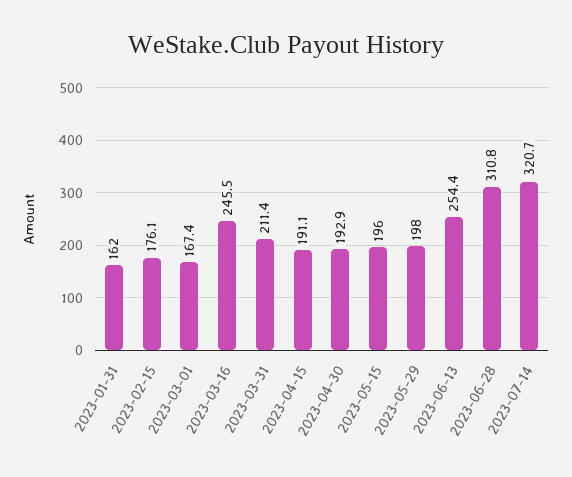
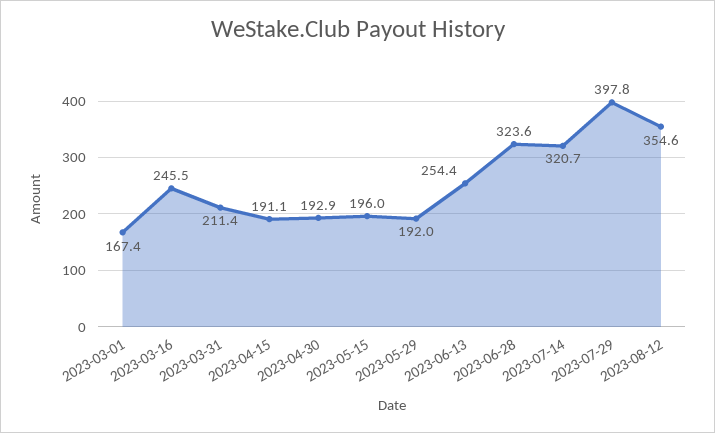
2023-01-31: 162 -> none
2023-02-15: 176.1 -> none
2023-05-29: 198 -> 192
2023-06-28: 310.8 -> 323.6
2023-07-29: none -> 397.8
2023-08-12: none -> 354.6

